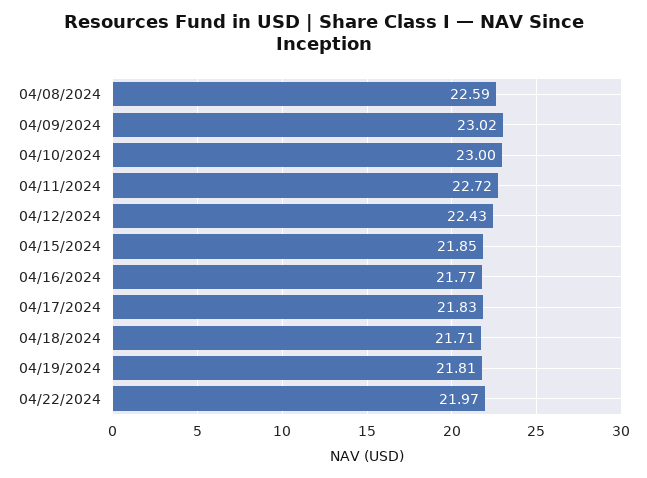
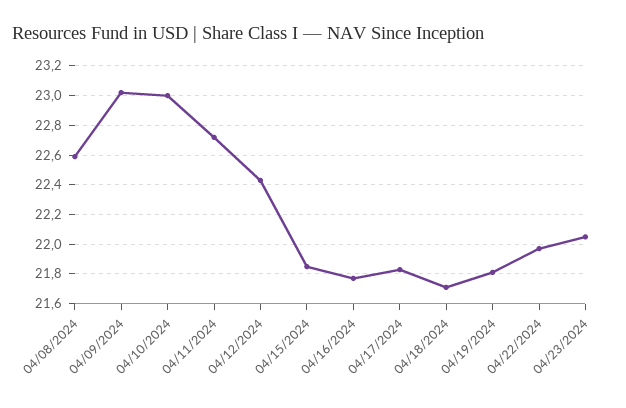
04/23/2024: none -> 22.05

